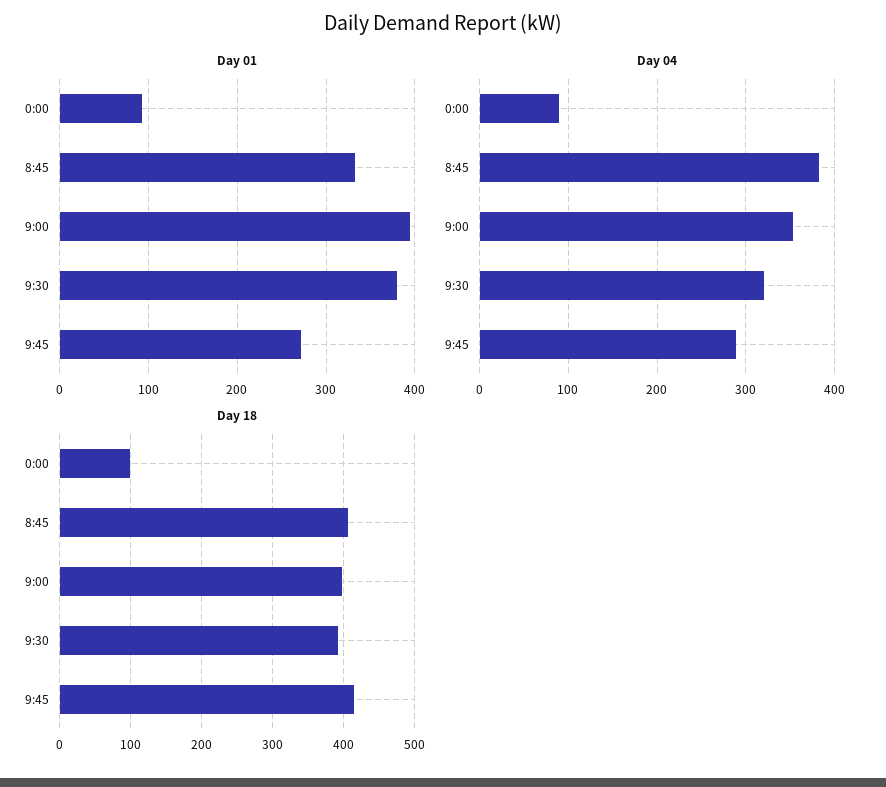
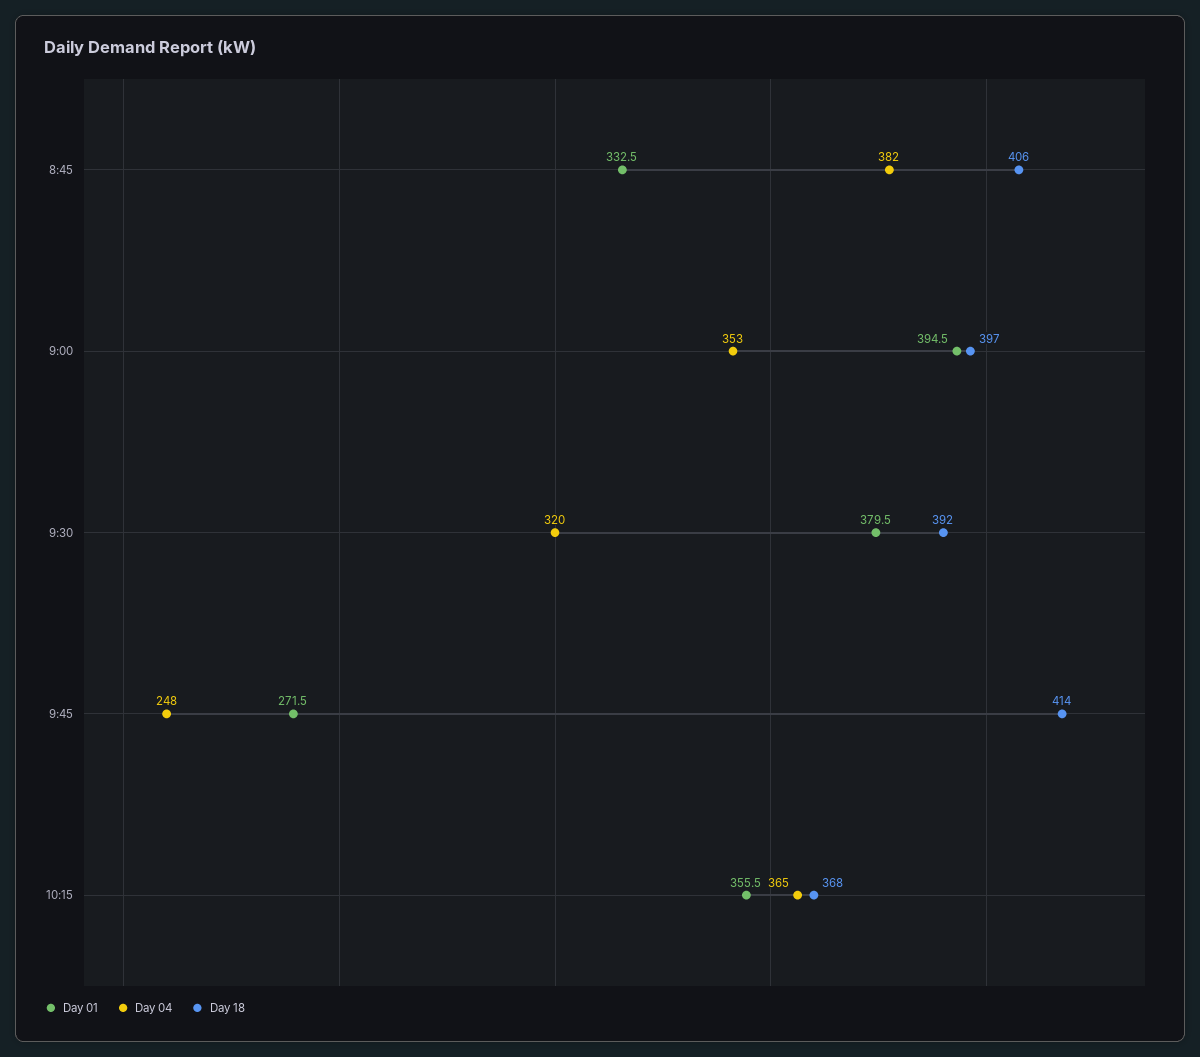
Day 01, 0:00: 90 -> none
Day 04, 0:00: 90 -> none
Day 04, 9:45: 290 -> 248
Day 18, 0:00: 100 -> none
Day 01, 10:15: none -> 355.5
Day 04, 10:15: none -> 365
Day 18, 10:15: none -> 368

